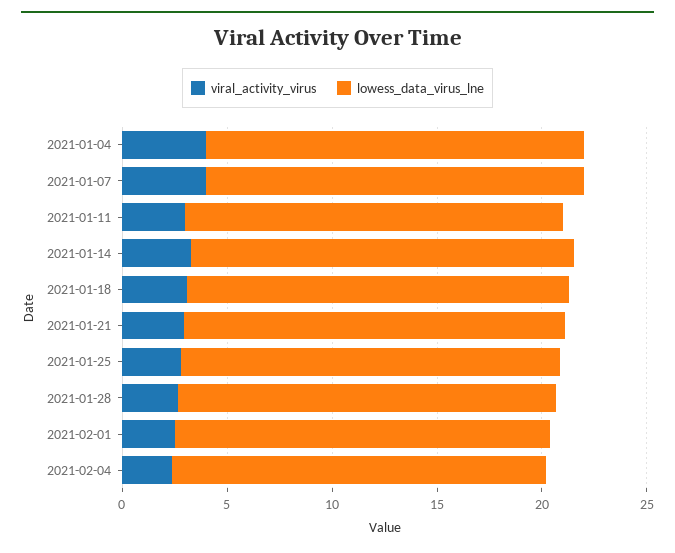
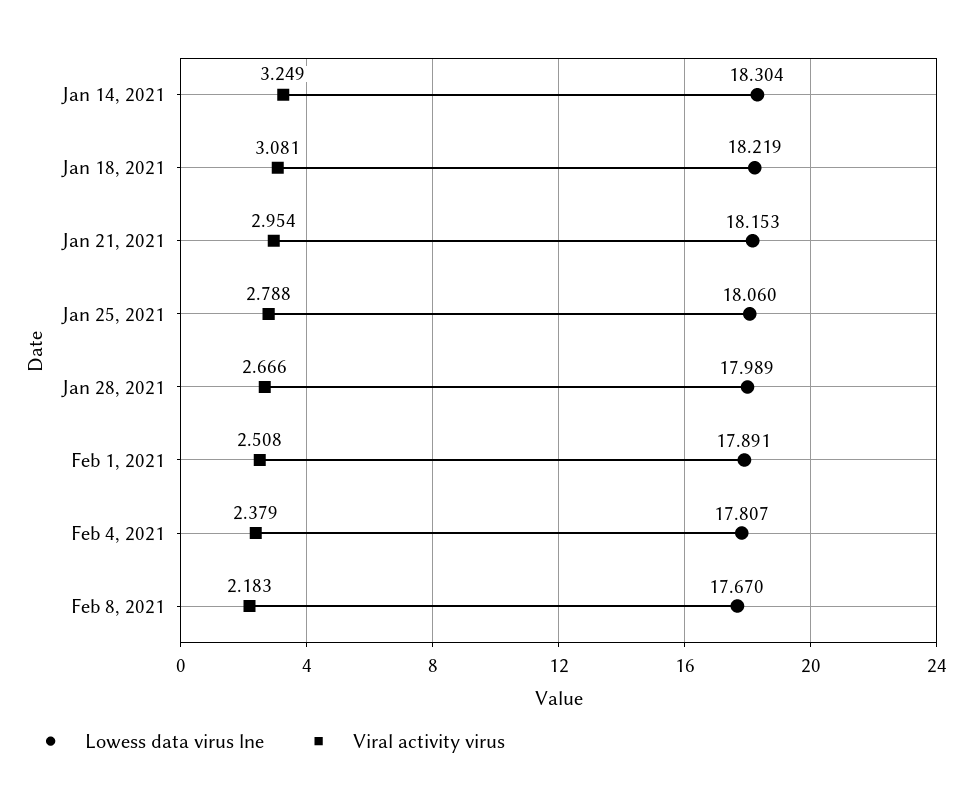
viral_activity_virus, 2021-01-04: 4 -> none
lowess_data_virus_lne, 2021-01-04: 18 -> none
viral_activity_virus, 2021-01-07: 4 -> none
lowess_data_virus_lne, 2021-01-07: 18 -> none
viral_activity_virus, 2021-01-11: 3 -> none
lowess_data_virus_lne, 2021-01-11: 18 -> none
lowess_data_virus_lne, Feb 8, 2021: none -> 17.67
viral_activity_virus, Feb 8, 2021: none -> 2.183

